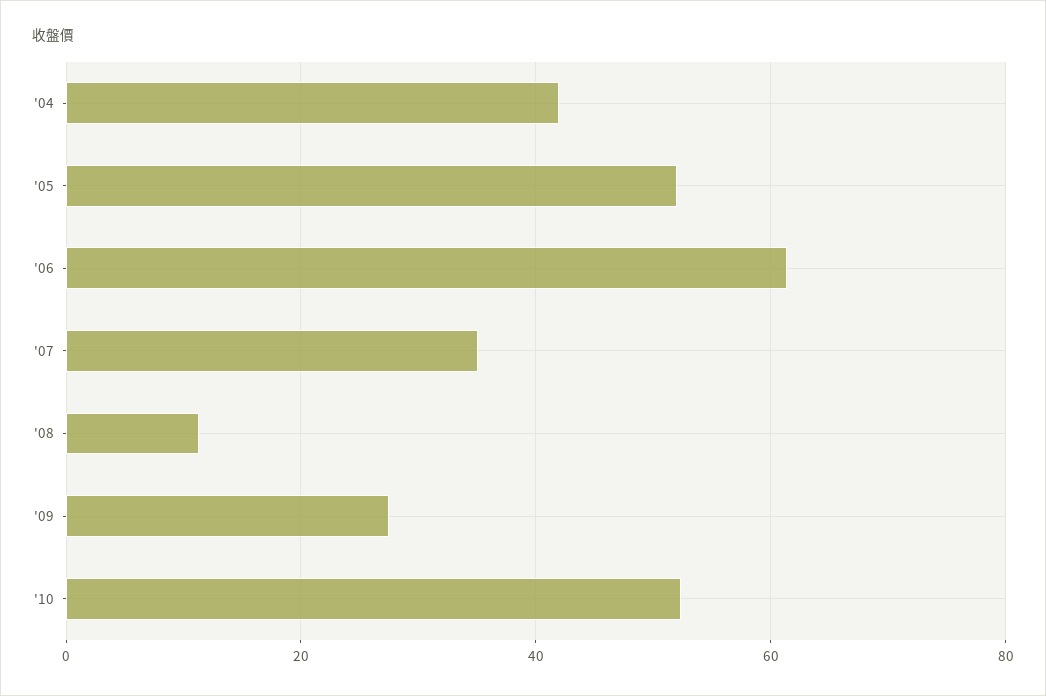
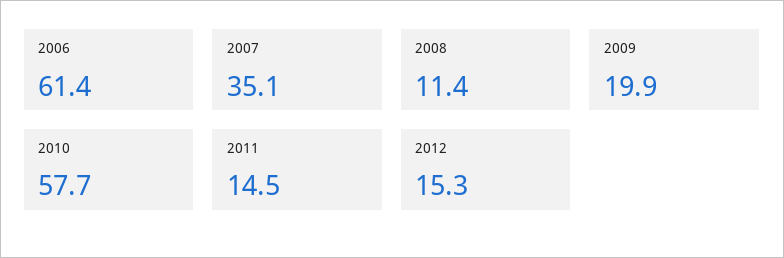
'04: 42 -> none
'05: 52 -> none
'09: 28 -> 19.9
'10: 52 -> 57.7
2011: none -> 14.5
2012: none -> 15.3

